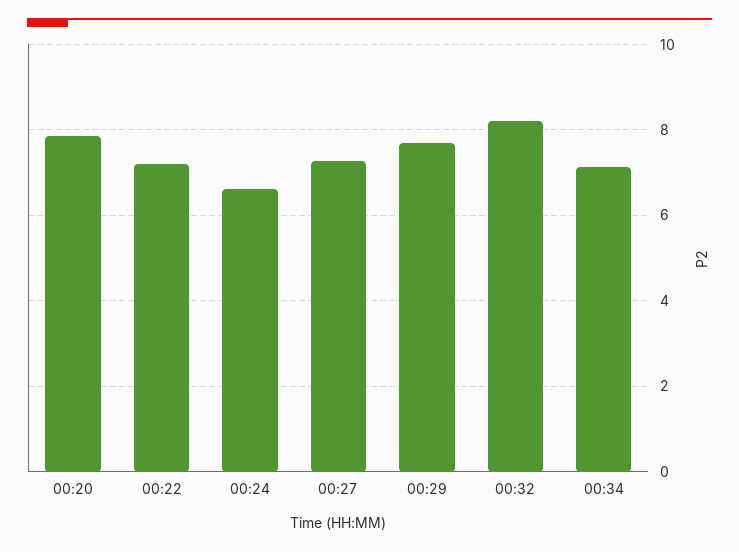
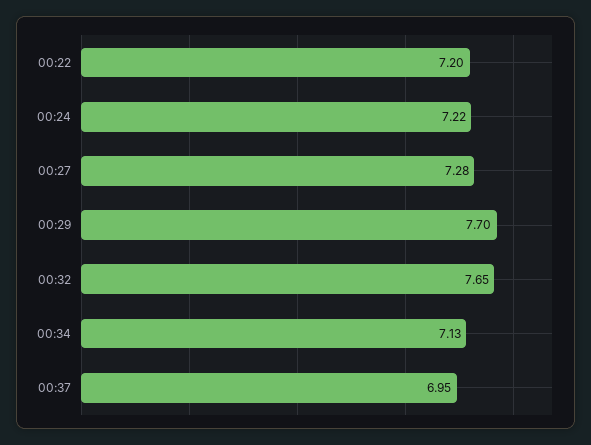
00:20: 7.8 -> none
00:24: 6.6 -> 7.22
00:32: 8.2 -> 7.65
00:37: none -> 6.95

